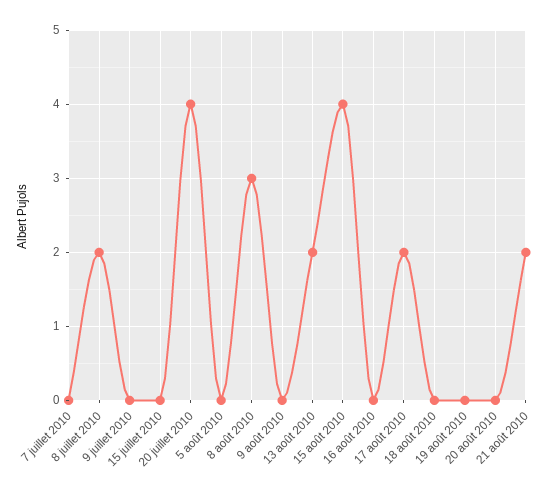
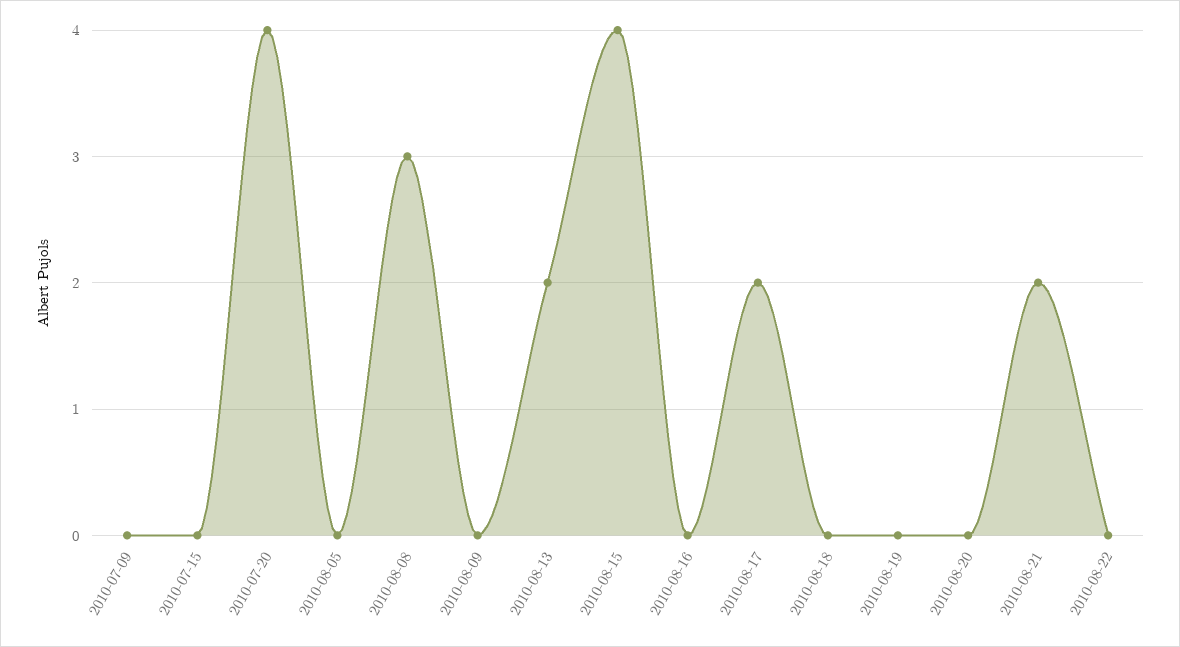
7 juillet 2010: 0 -> none
8 juillet 2010: 2 -> none
2010-08-22: none -> 0

